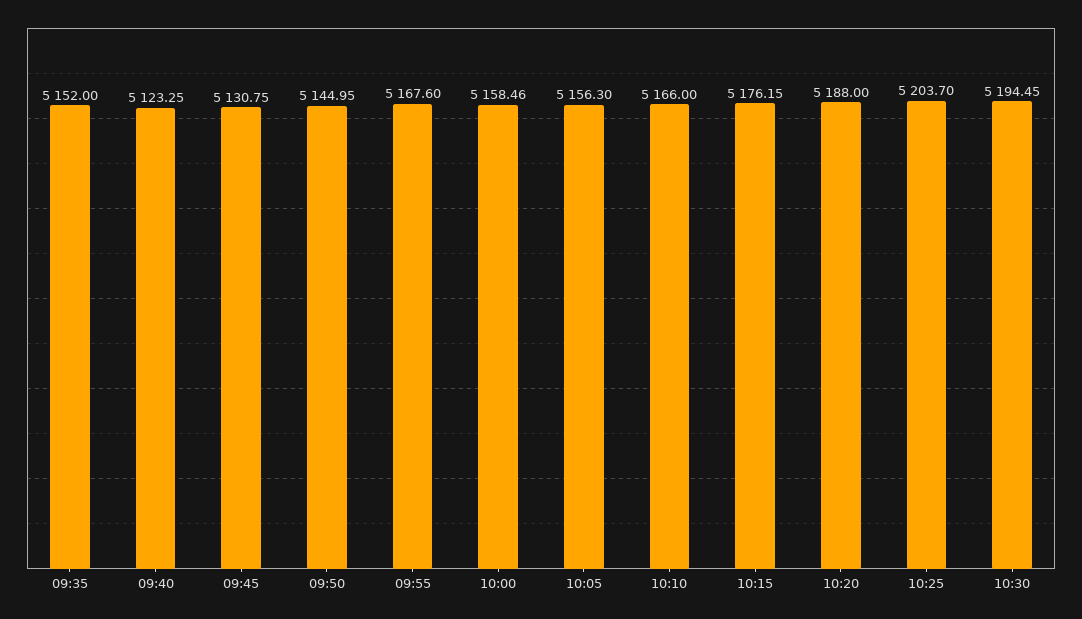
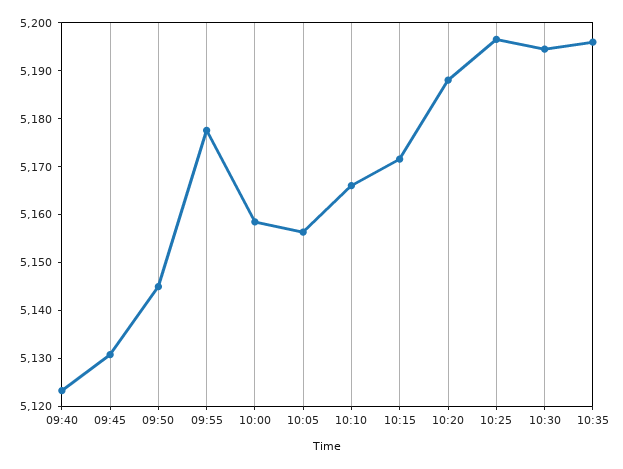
09:35: 5152 -> none
09:55: 5167.6 -> 5178
10:15: 5176.15 -> 5172
10:25: 5203.7 -> 5196
10:35: none -> 5196

